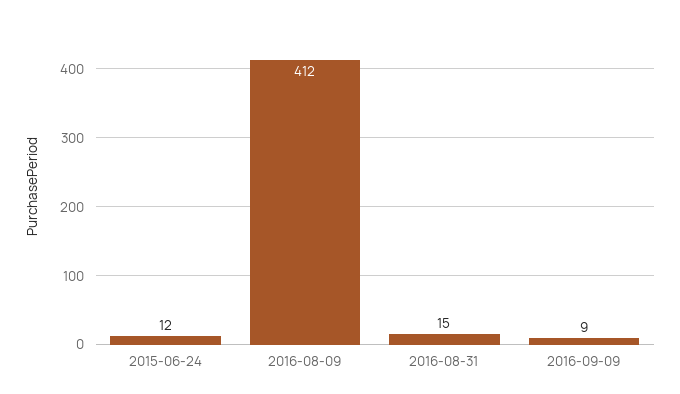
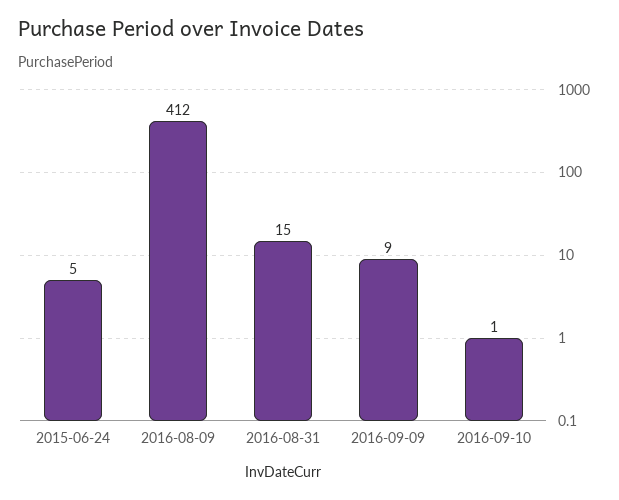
2015-06-24: 12 -> 5
2016-09-10: none -> 1

